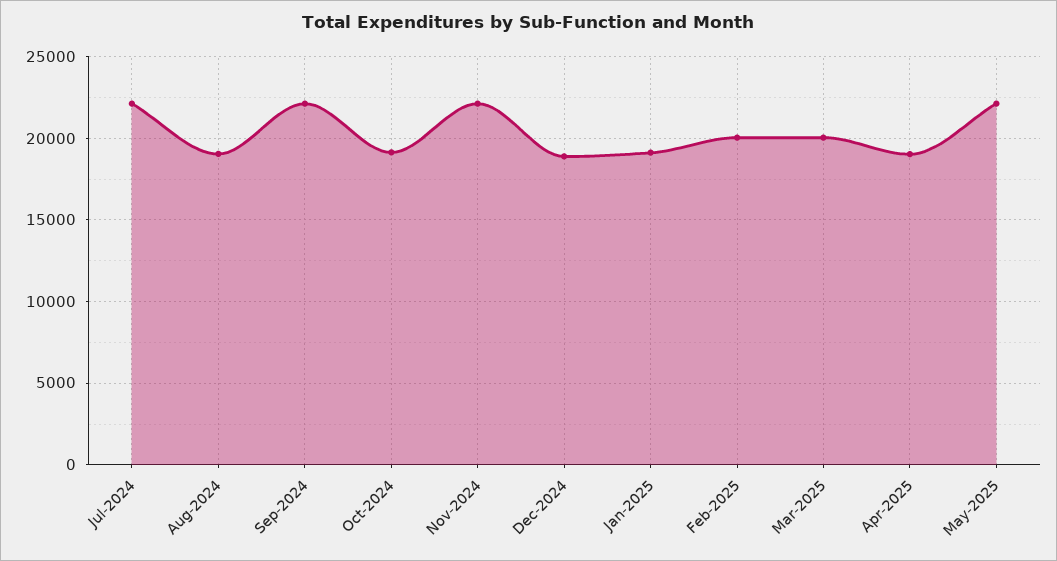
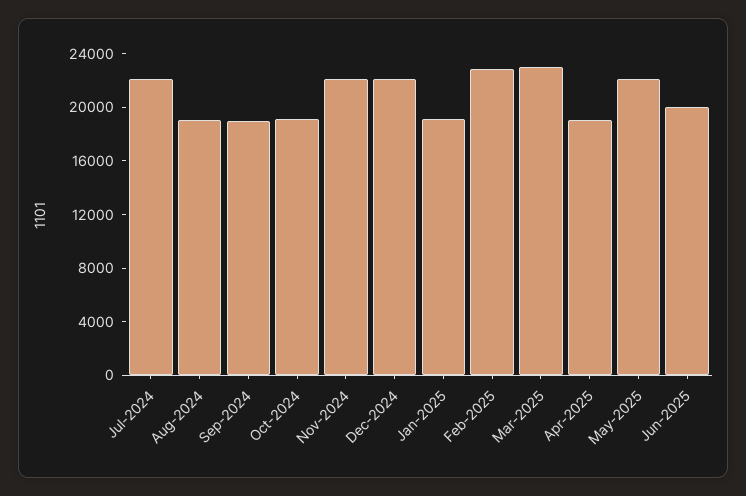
Sep-2024: 22000 -> 19000
Dec-2024: 19000 -> 22000
Feb-2025: 20000 -> 23000
Mar-2025: 20000 -> 23000
Jun-2025: none -> 20000

